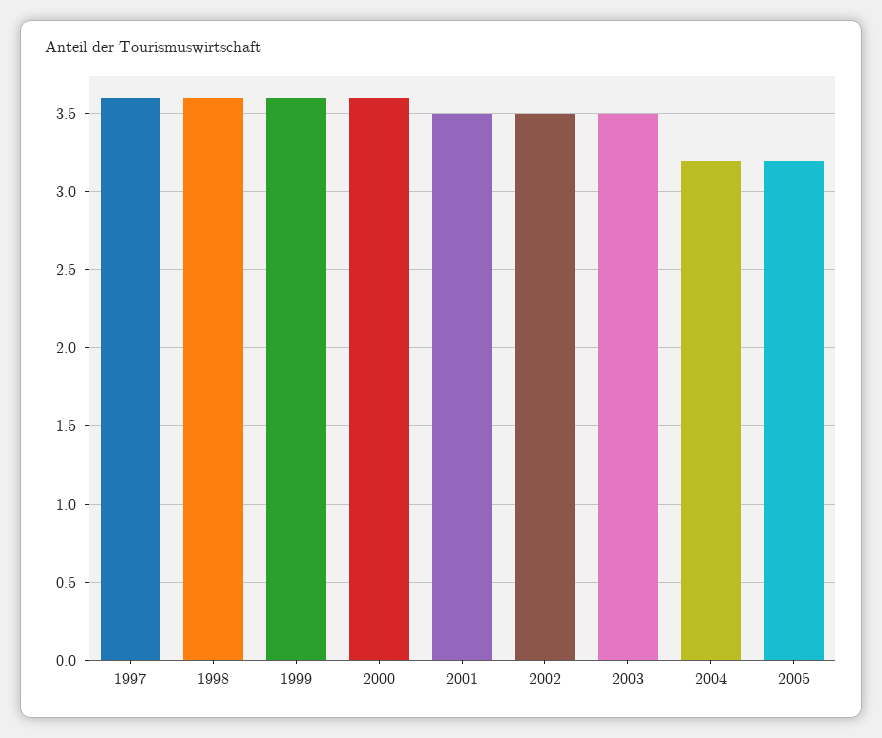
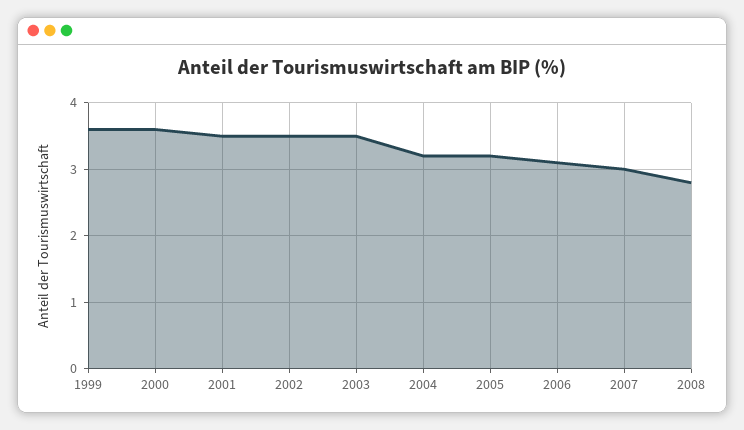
1997: 3.6 -> none
1998: 3.6 -> none
2006: none -> 3.1
2007: none -> 3
2008: none -> 2.8

